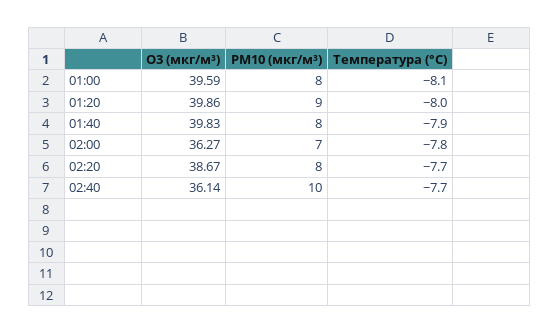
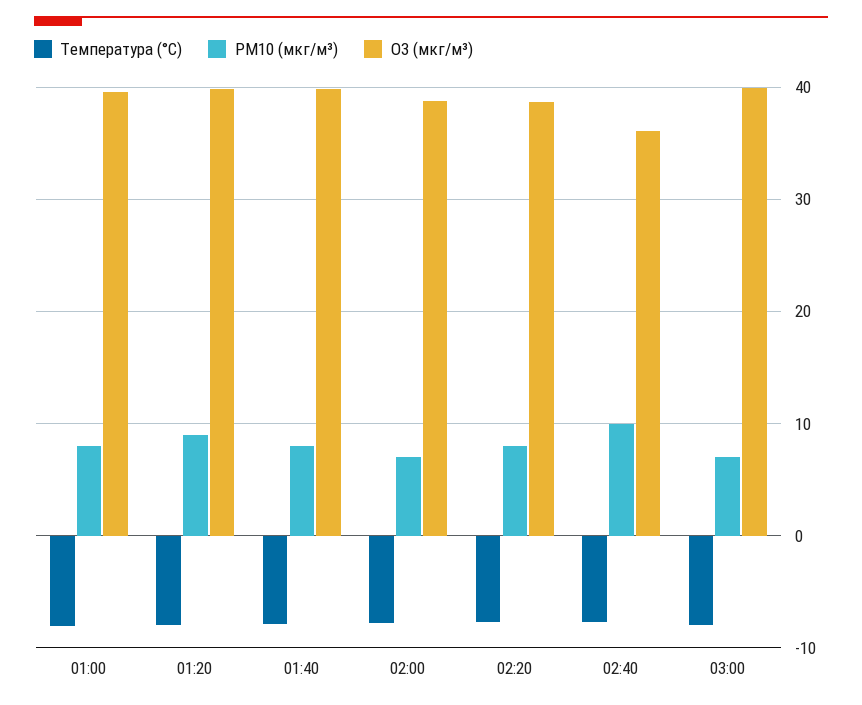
O3 (мкг/м³), 02:00: 36.27 -> 39
Температура (°C), 03:00: none -> -8
PM10 (мкг/м³), 03:00: none -> 7
O3 (мкг/м³), 03:00: none -> 40

